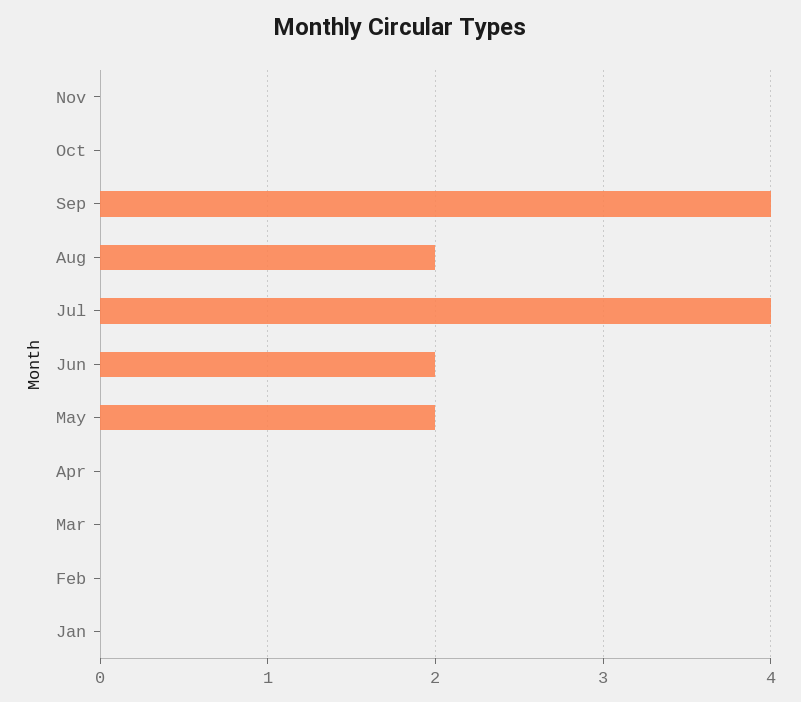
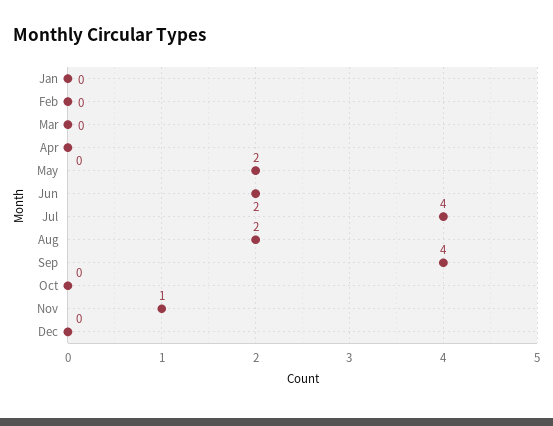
Nov: 0 -> 1
Dec: none -> 0

